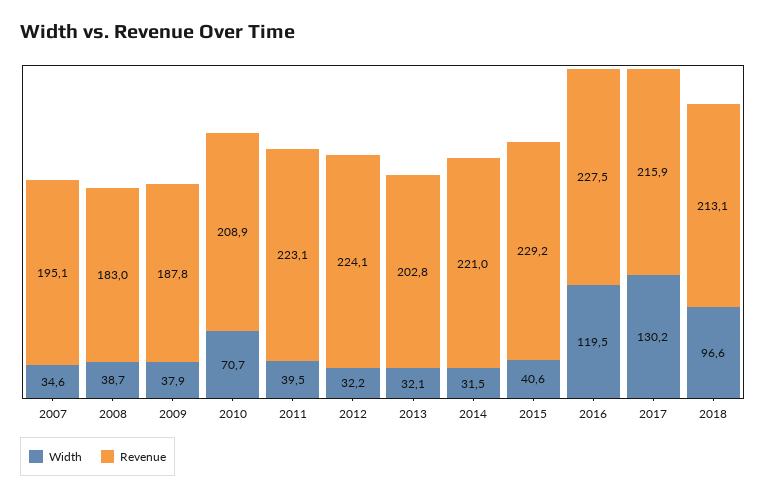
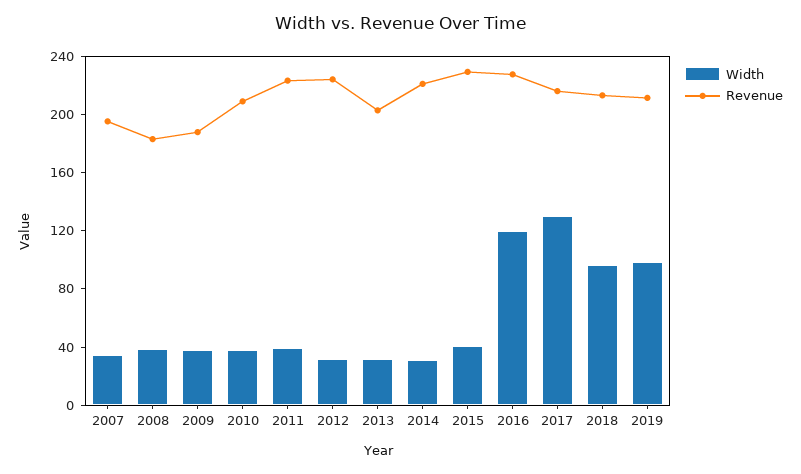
Width, 2010: 70.7 -> 40
Width, 2019: none -> 100
Revenue, 2019: none -> 210

